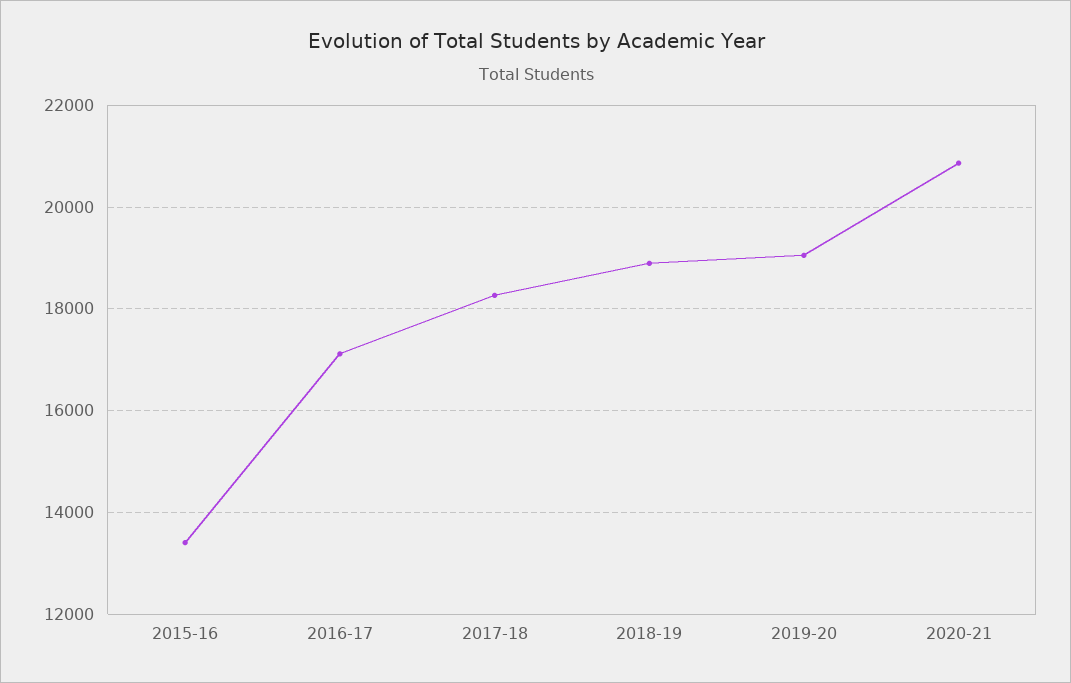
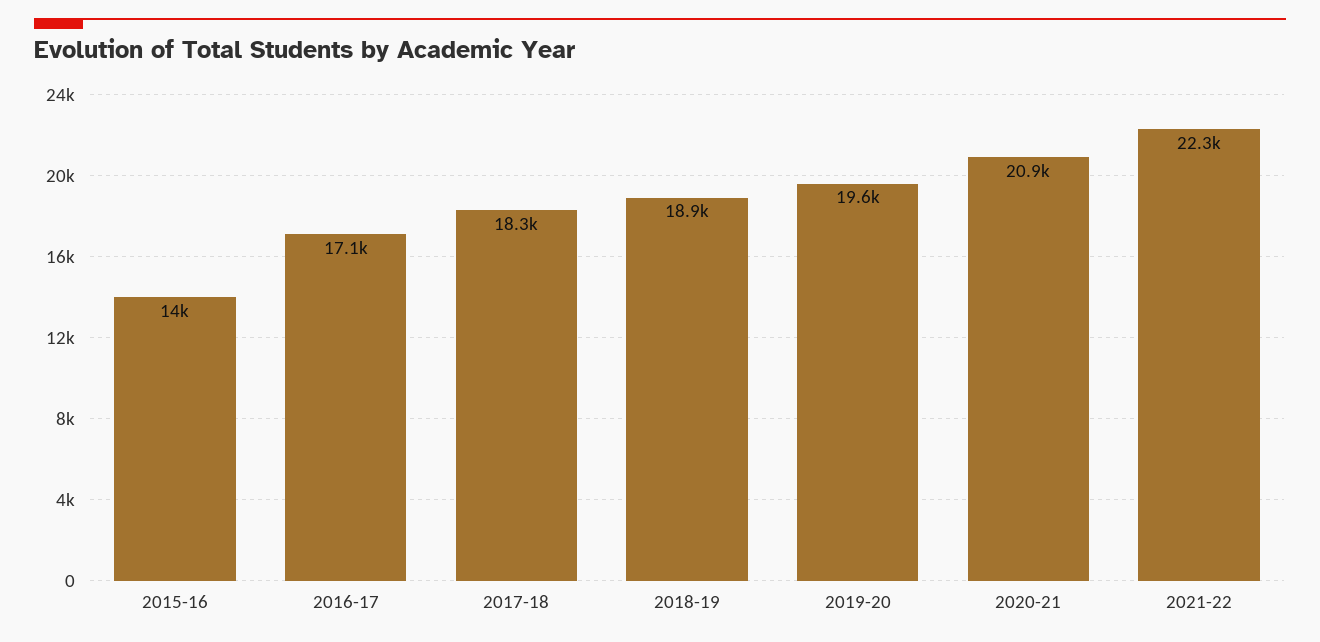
2015-16: 13400 -> 14000
2019-20: 19000 -> 19600
2021-22: none -> 22300

